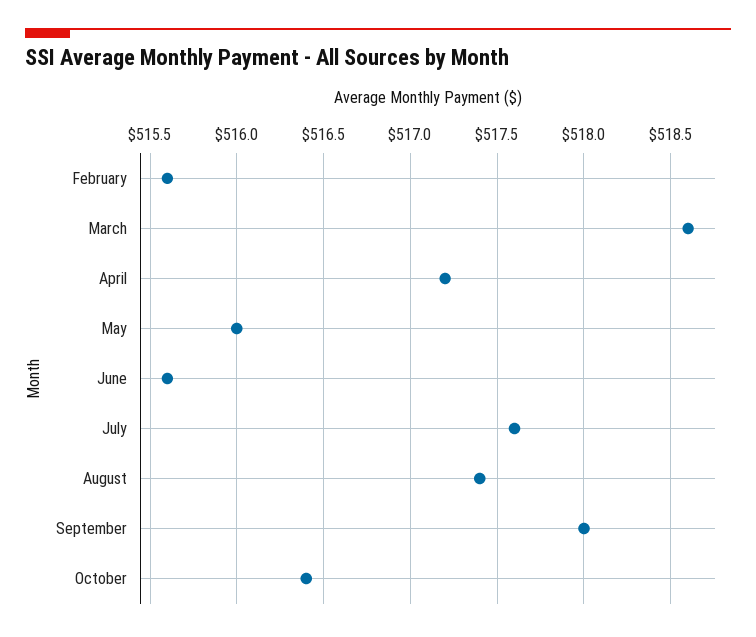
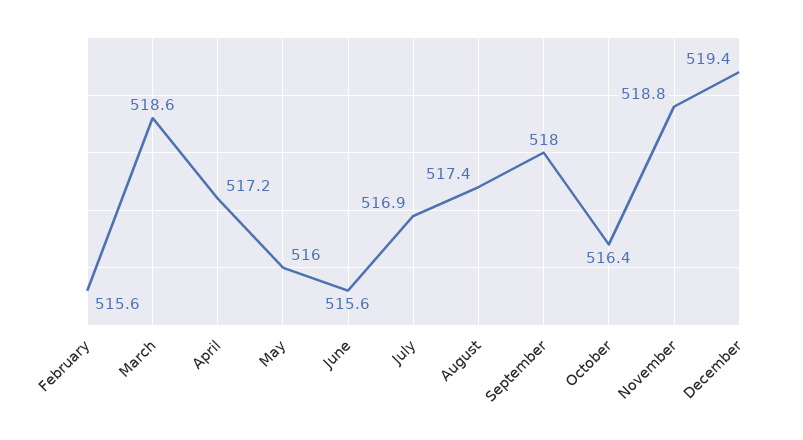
July: 517.6 -> 516.9
November: none -> 518.8
December: none -> 519.4

